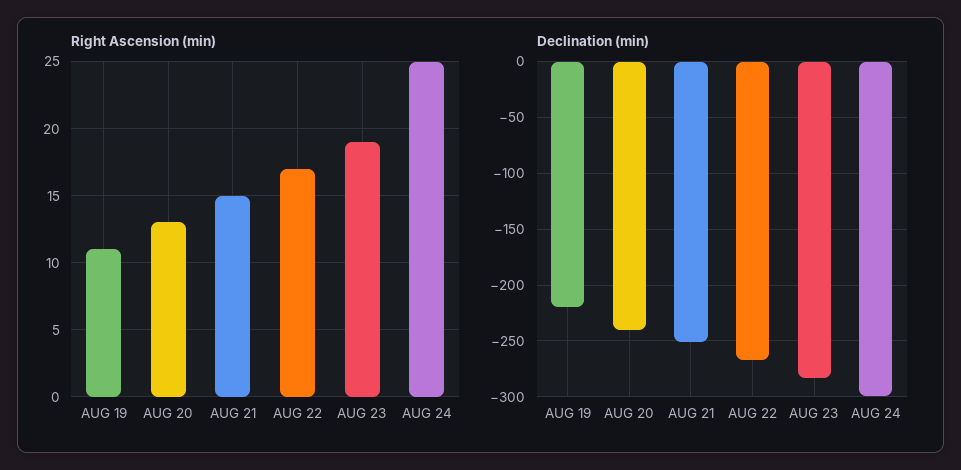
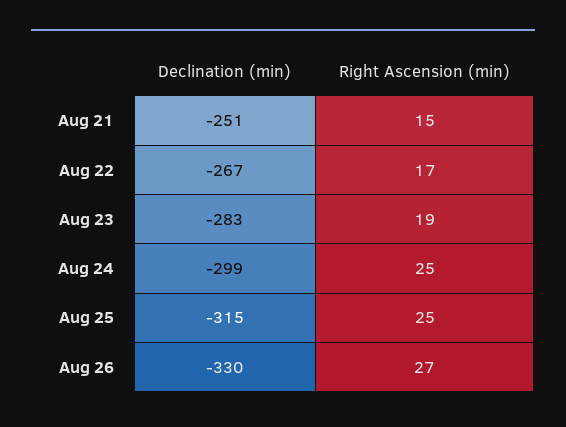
Right Ascension (min), AUG 19: 11 -> none
Right Ascension (min), AUG 20: 13 -> none
Declination (min), AUG 19: -220 -> none
Declination (min), AUG 20: -240 -> none
Declination (min), Aug 25: none -> -315
Right Ascension (min), Aug 25: none -> 25
Declination (min), Aug 26: none -> -330
Right Ascension (min), Aug 26: none -> 27

